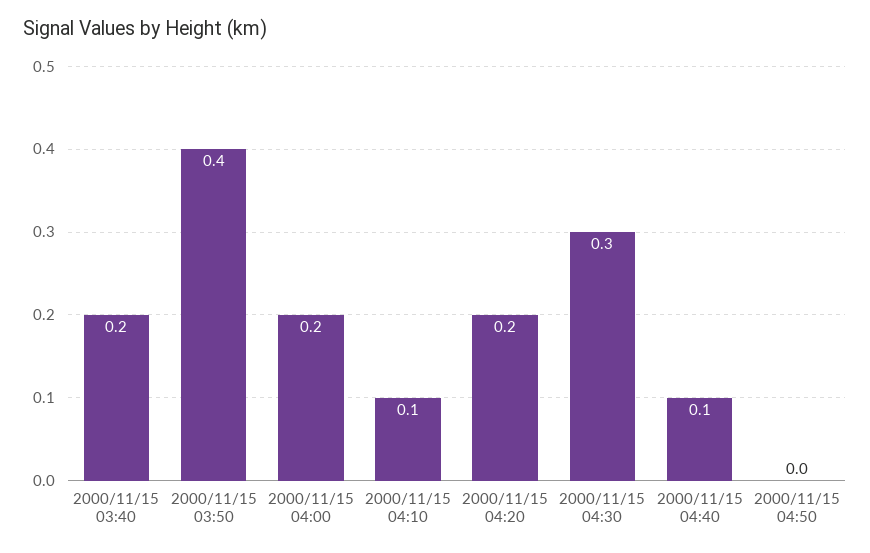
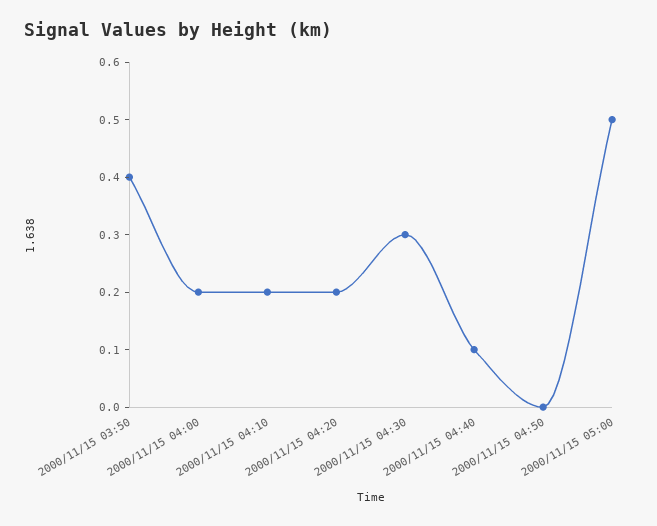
2000/11/15 03:40: 0.2 -> none
2000/11/15 04:10: 0.1 -> 0.2
2000/11/15 05:00: none -> 0.5

